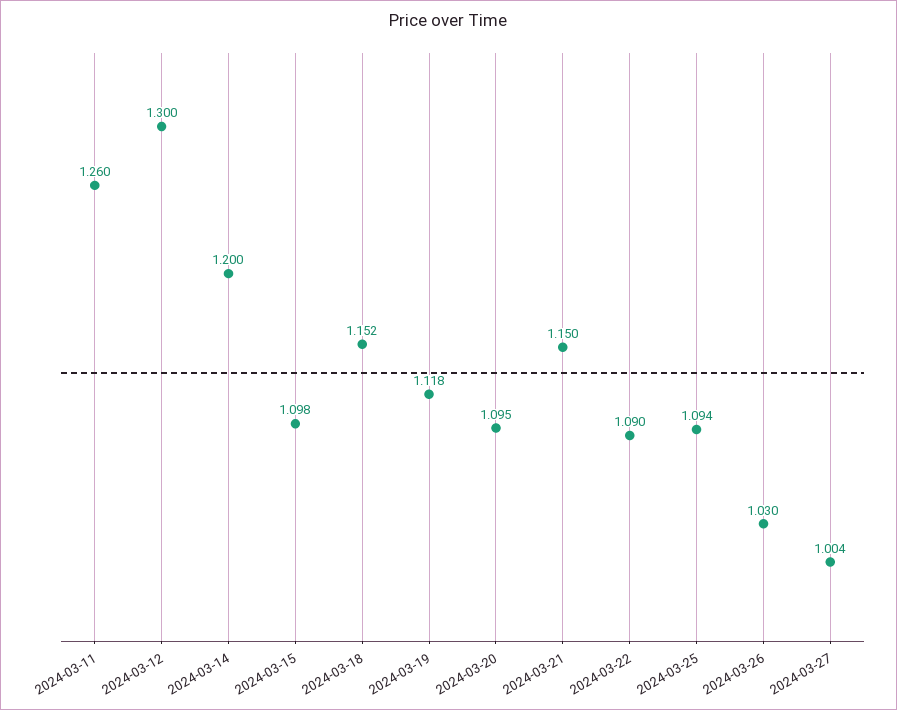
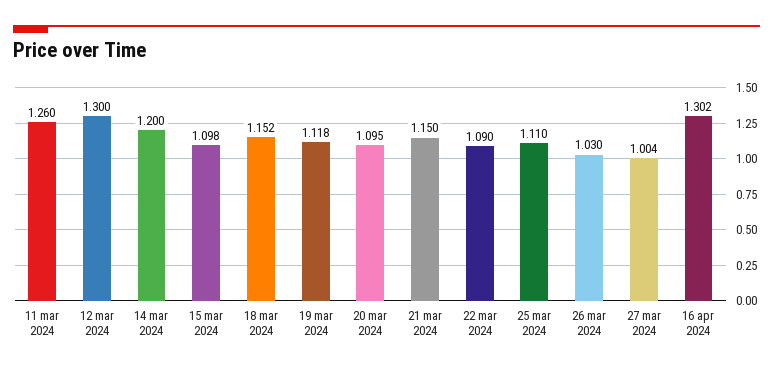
2024-03-25: 1.094 -> 1.11
16 apr 2024: none -> 1.302

